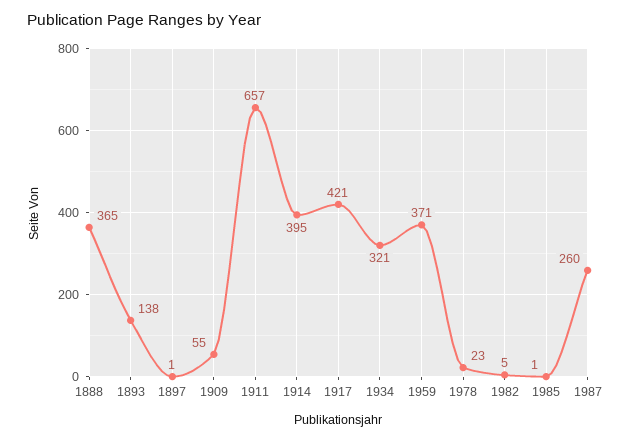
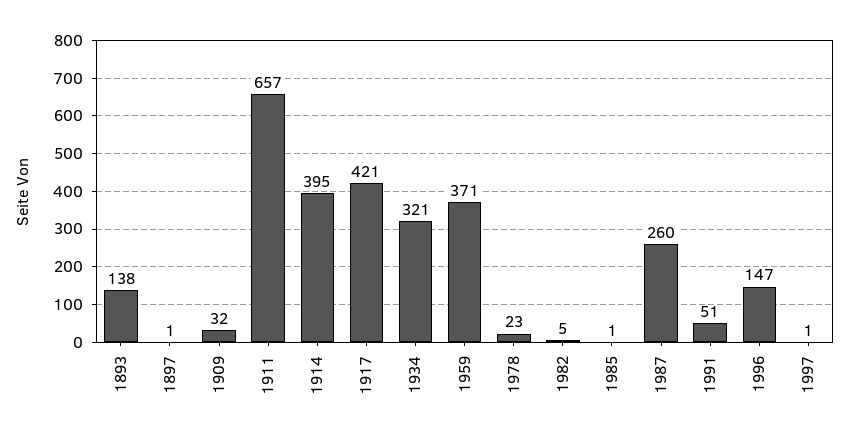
1888: 365 -> none
1909: 55 -> 32
1991: none -> 51
1996: none -> 147
1997: none -> 1

